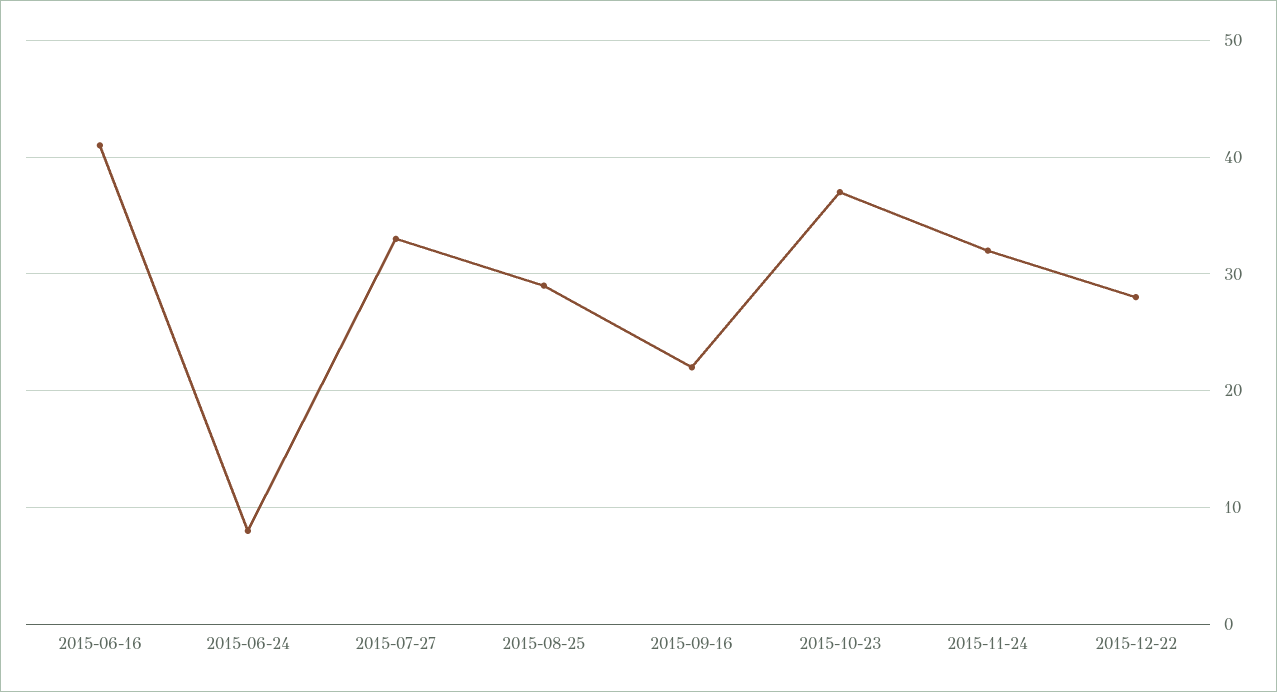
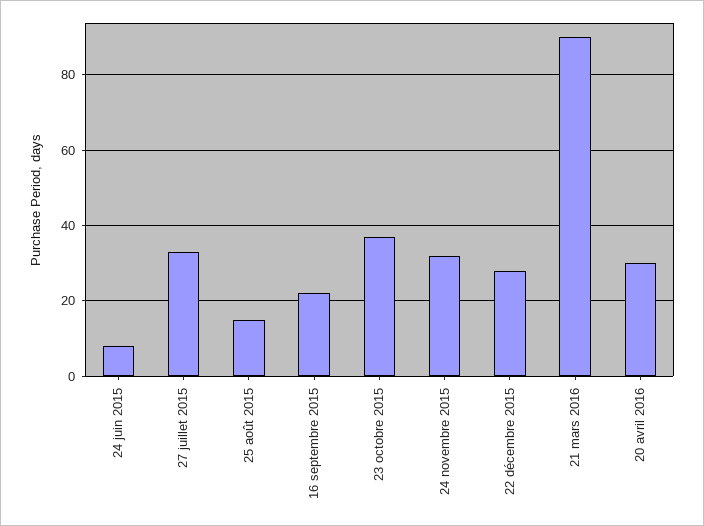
2015-06-16: 41 -> none
2015-08-25: 29 -> 15
21 mars 2016: none -> 90
20 avril 2016: none -> 30

